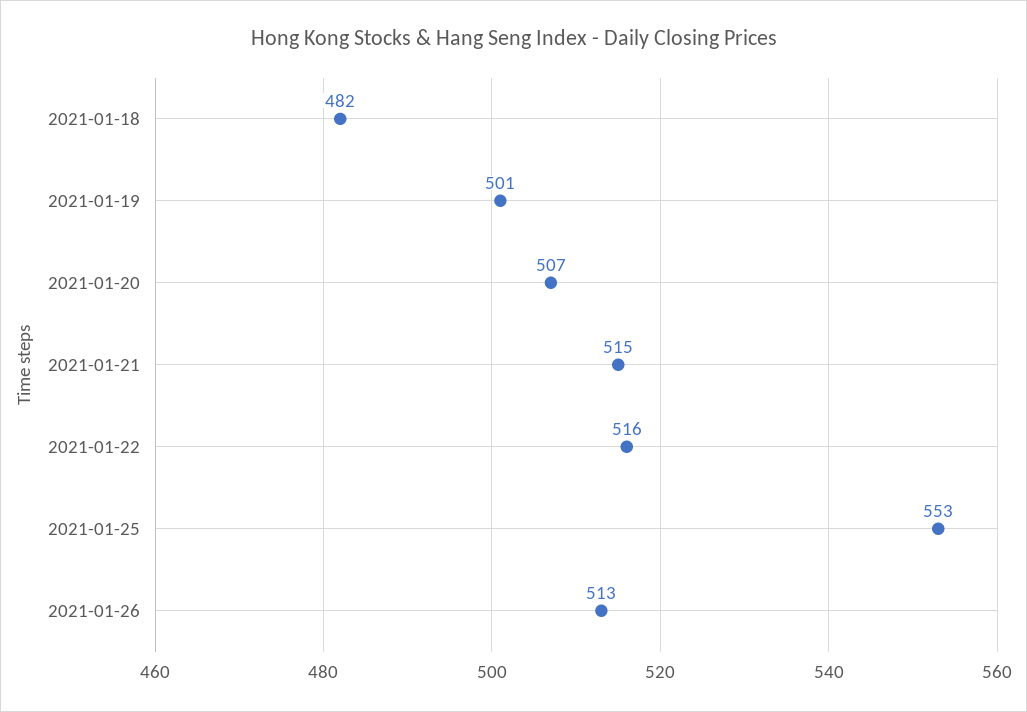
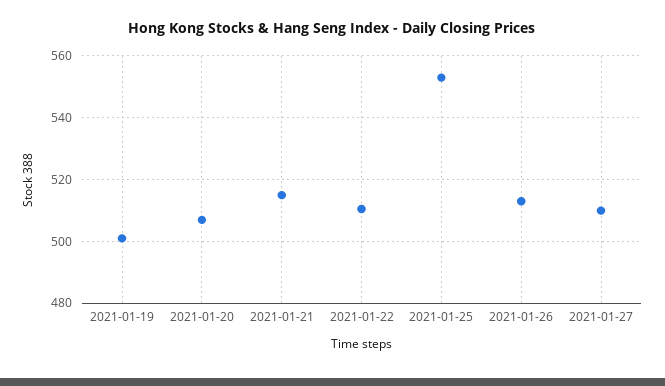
2021-01-18: 482 -> none
2021-01-22: 516 -> 510
2021-01-27: none -> 510

